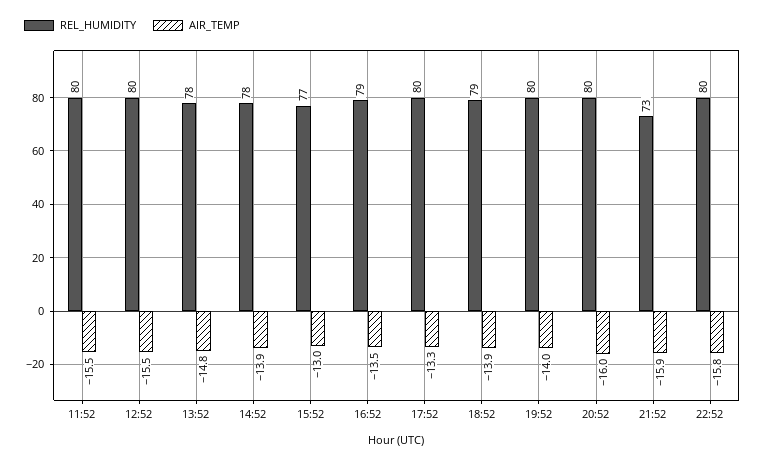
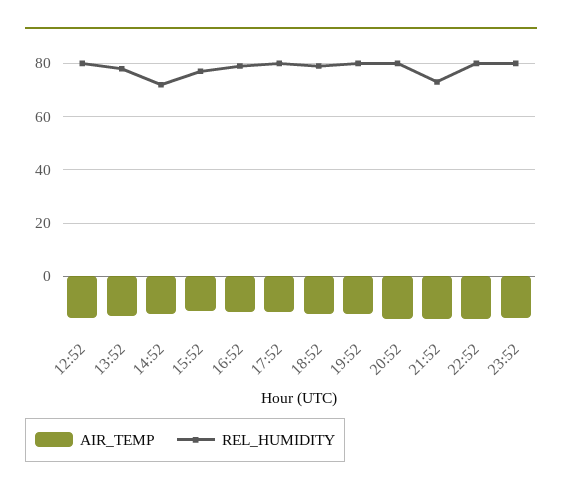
REL_HUMIDITY, 11:52: 80 -> none
AIR_TEMP, 11:52: -15.5 -> none
REL_HUMIDITY, 14:52: 78 -> 72.5
AIR_TEMP, 23:52: none -> -15
REL_HUMIDITY, 23:52: none -> 80

